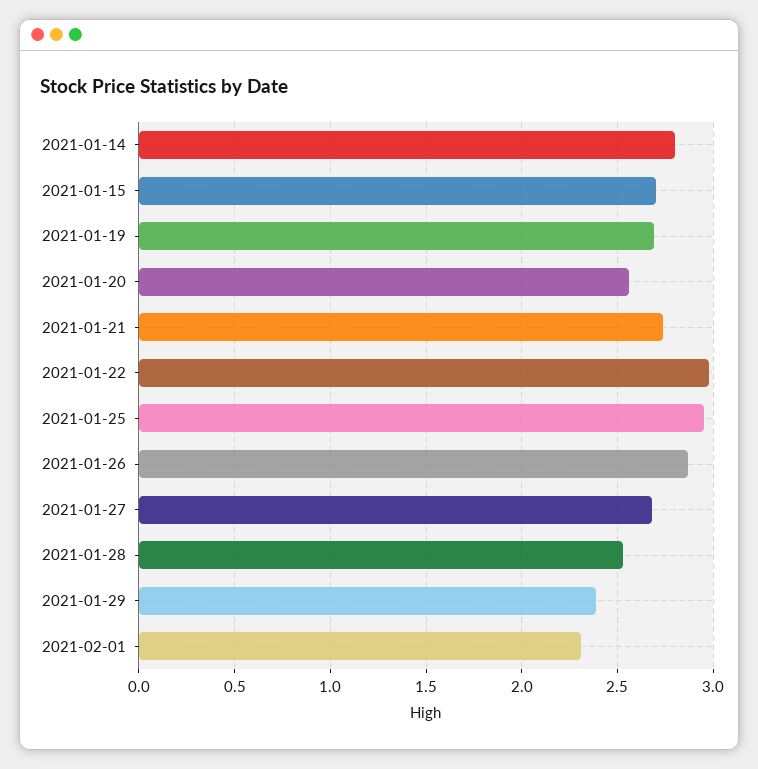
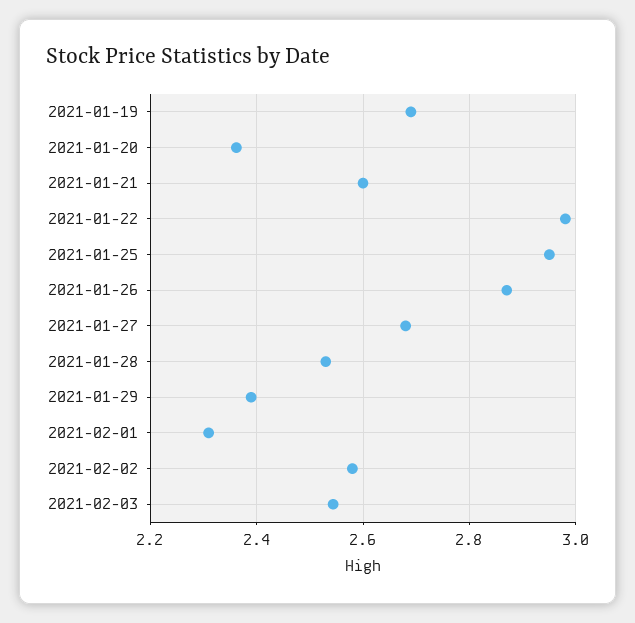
2021-01-14: 2.8 -> none
2021-01-15: 2.7 -> none
2021-01-20: 2.55 -> 2.36
2021-01-21: 2.75 -> 2.6
2021-02-02: none -> 2.58
2021-02-03: none -> 2.54

